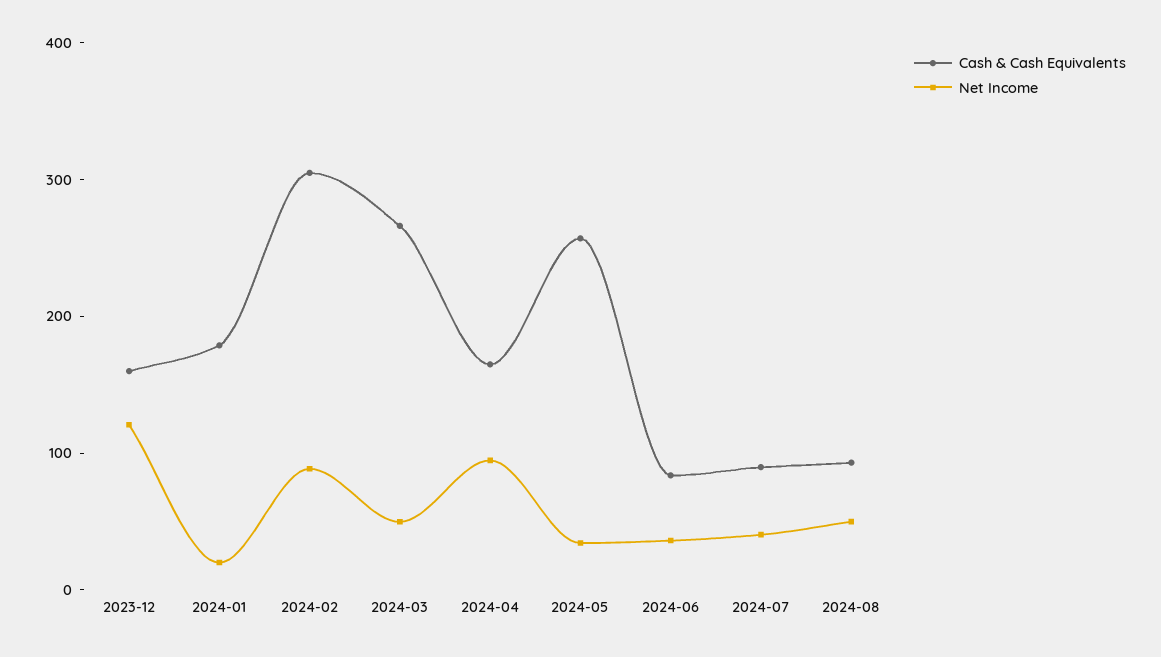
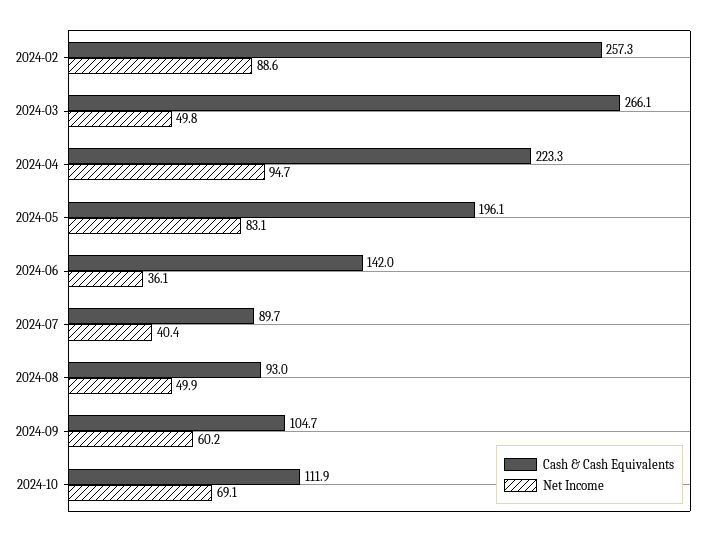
Cash & Cash Equivalents, 2023-12: 160 -> none
Net Income, 2023-12: 120 -> none
Cash & Cash Equivalents, 2024-01: 180 -> none
Net Income, 2024-01: 20 -> none
Cash & Cash Equivalents, 2024-02: 300 -> 257.3
Cash & Cash Equivalents, 2024-04: 160 -> 223.3
Cash & Cash Equivalents, 2024-05: 260 -> 196.1
Net Income, 2024-05: 40 -> 83.1
Cash & Cash Equivalents, 2024-06: 80 -> 142
Cash & Cash Equivalents, 2024-09: none -> 104.7
Net Income, 2024-09: none -> 60.2
Cash & Cash Equivalents, 2024-10: none -> 111.9
Net Income, 2024-10: none -> 69.1

